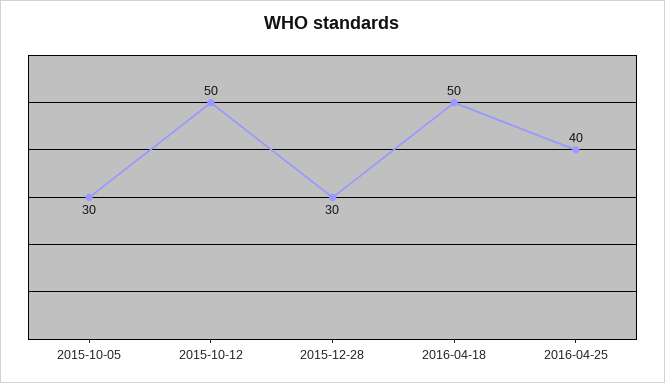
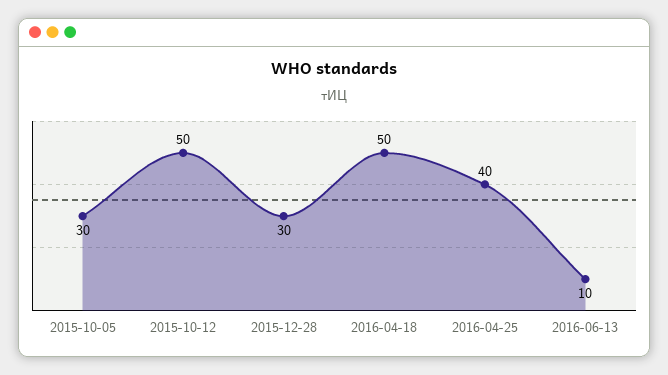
2016-06-13: none -> 10

